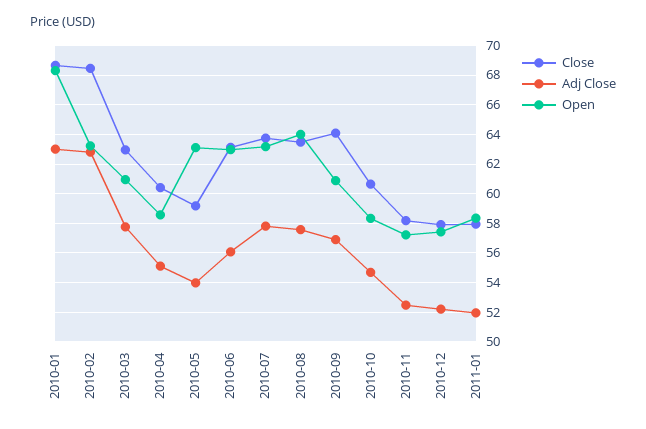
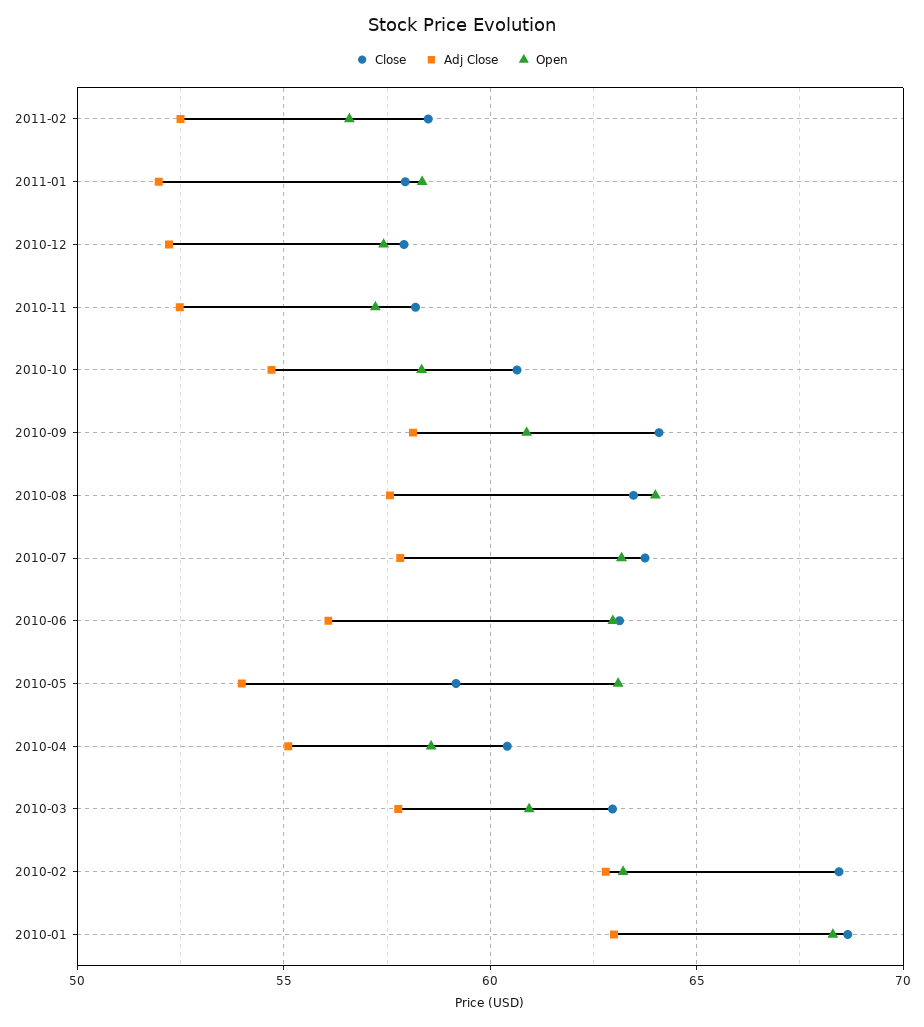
Adj Close, 2010-09: 57 -> 58
Close, 2011-02: none -> 58.5
Adj Close, 2011-02: none -> 52.5
Open, 2011-02: none -> 56.5

